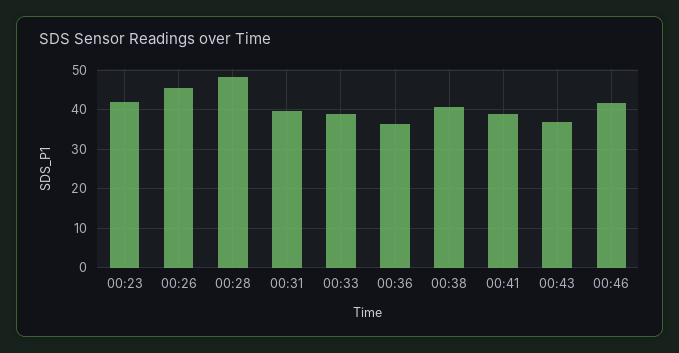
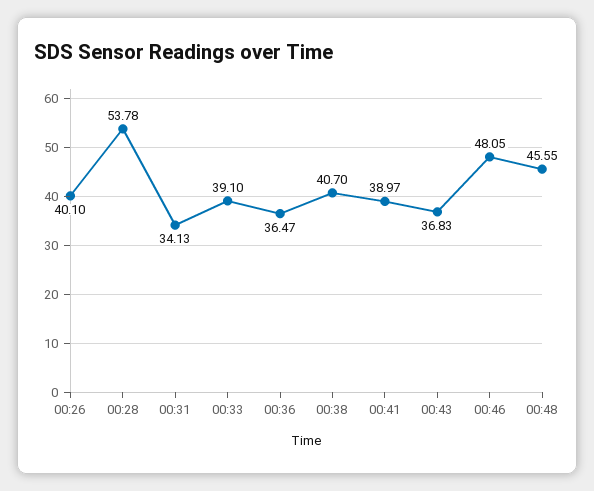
00:23: 42 -> none
00:26: 46 -> 40.1
00:28: 48 -> 53.78
00:31: 40 -> 34.13
00:46: 42 -> 48.05
00:48: none -> 45.55

